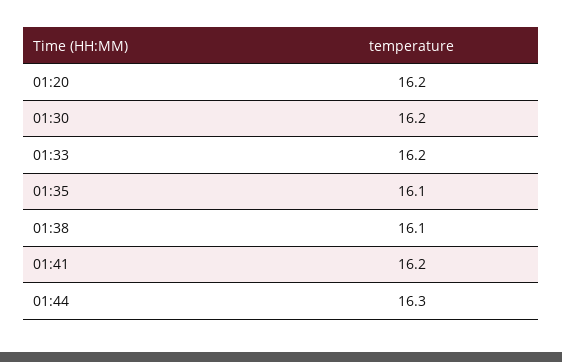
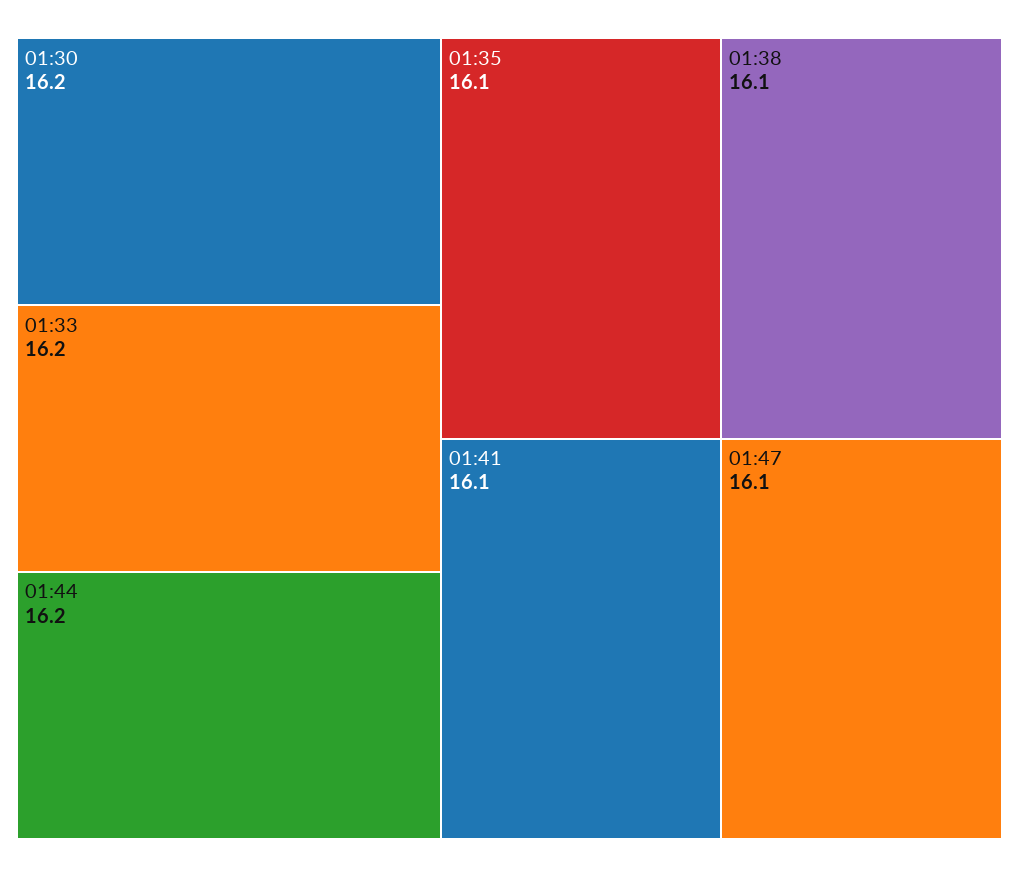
01:20: 16.2 -> none
01:41: 16.2 -> 16.1
01:44: 16.3 -> 16.2
01:47: none -> 16.1

